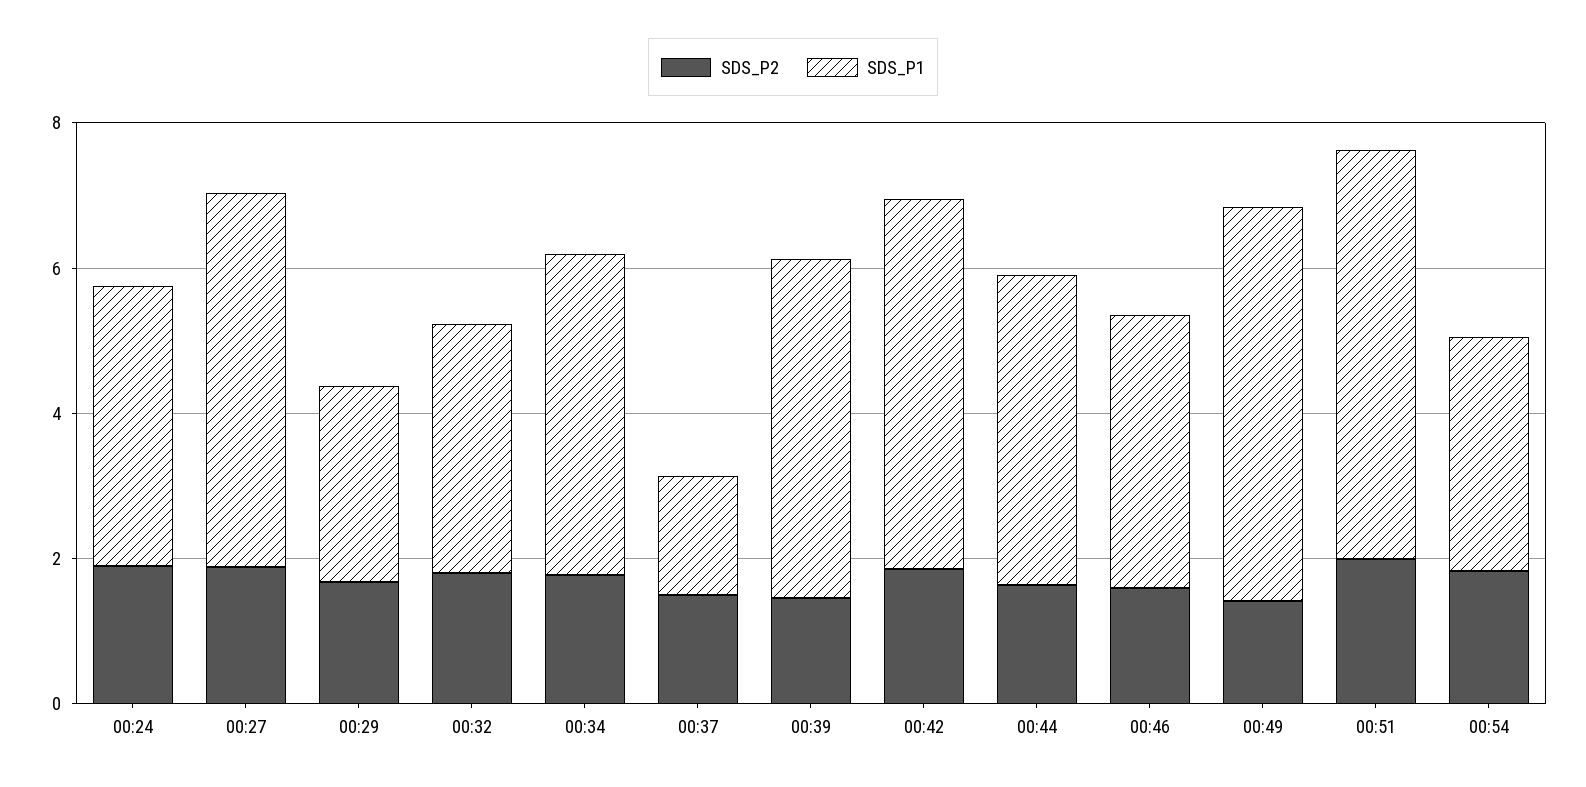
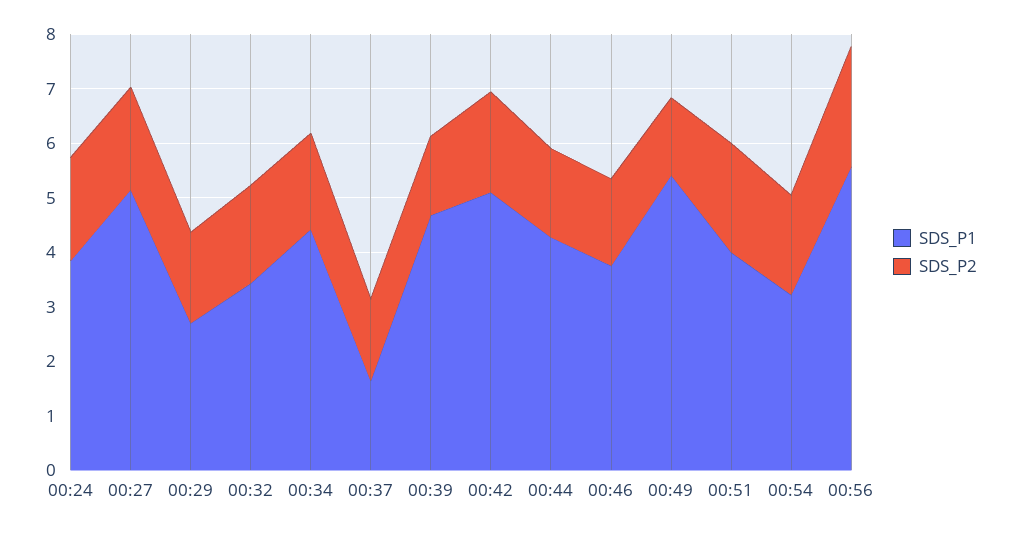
SDS_P1, 00:51: 5.5 -> 4
SDS_P1, 00:56: none -> 5.6
SDS_P2, 00:56: none -> 2.2

